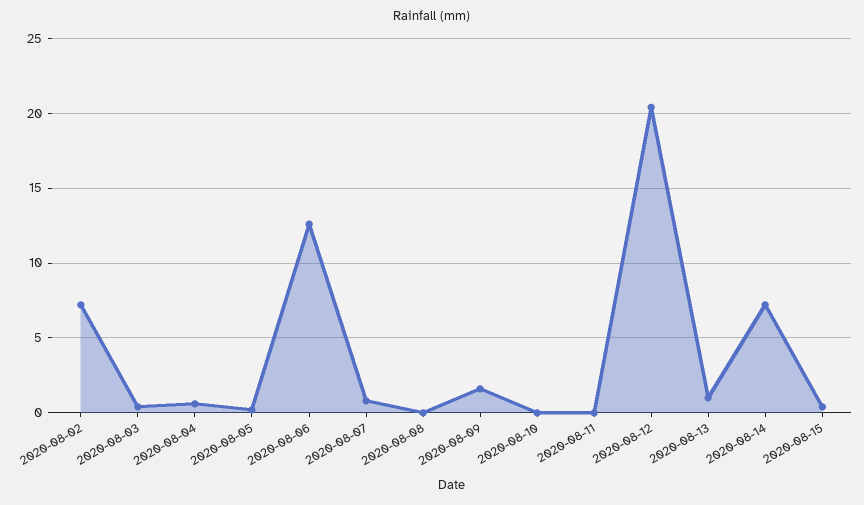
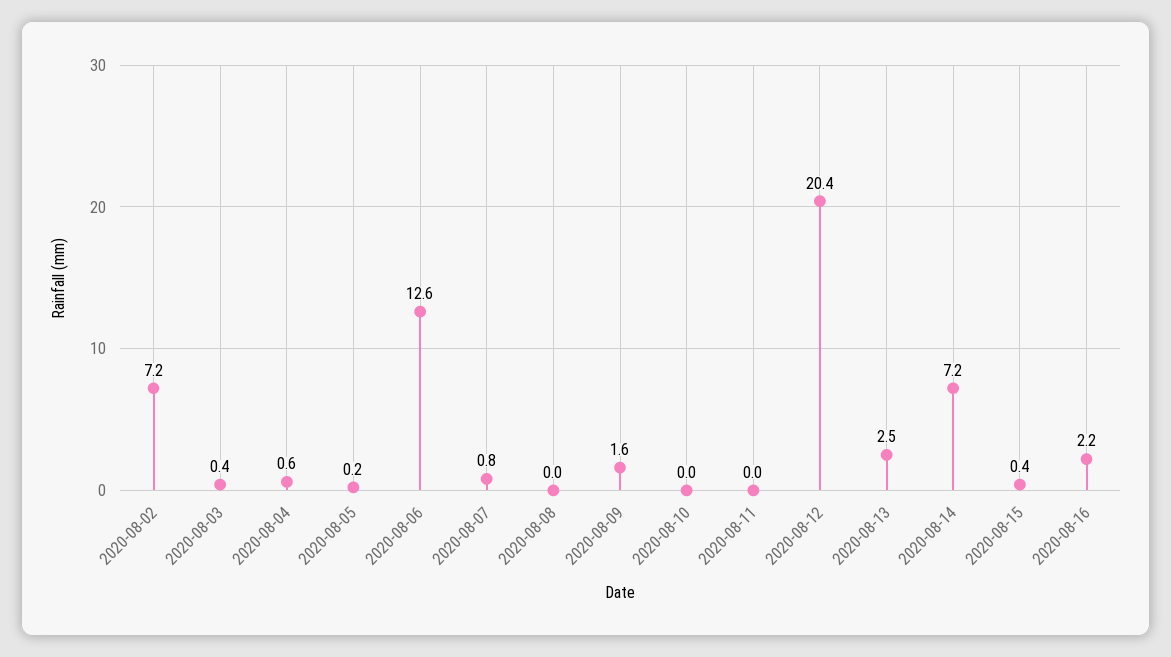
2020-08-13: 1 -> 2.5
2020-08-16: none -> 2.2

